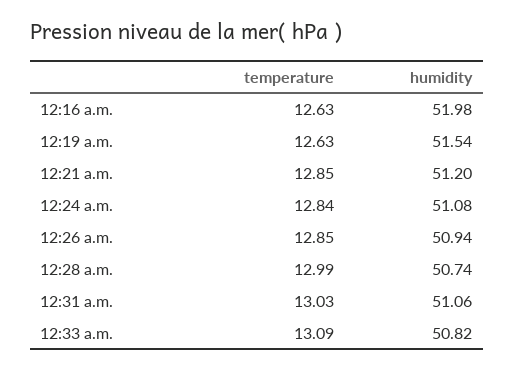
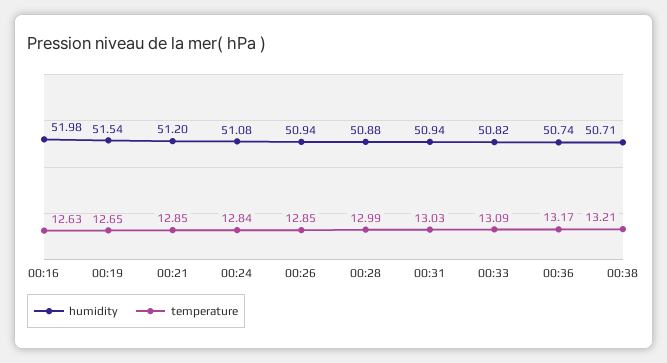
temperature, 12:19 a.m.: 12.63 -> 12.65
humidity, 12:28 a.m.: 50.74 -> 50.88
humidity, 12:31 a.m.: 51.06 -> 50.94
humidity, 00:36: none -> 50.74
temperature, 00:36: none -> 13.17
humidity, 00:38: none -> 50.71
temperature, 00:38: none -> 13.21

